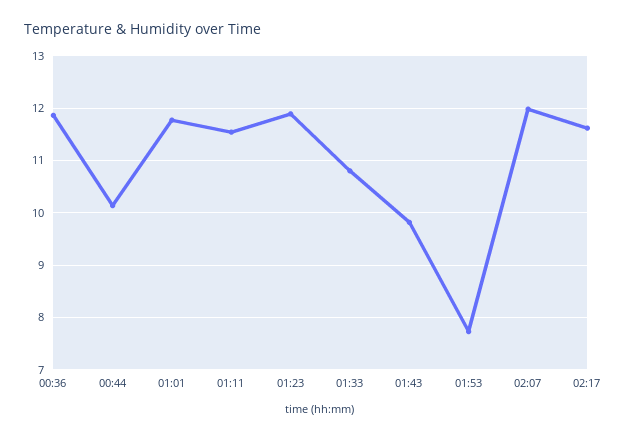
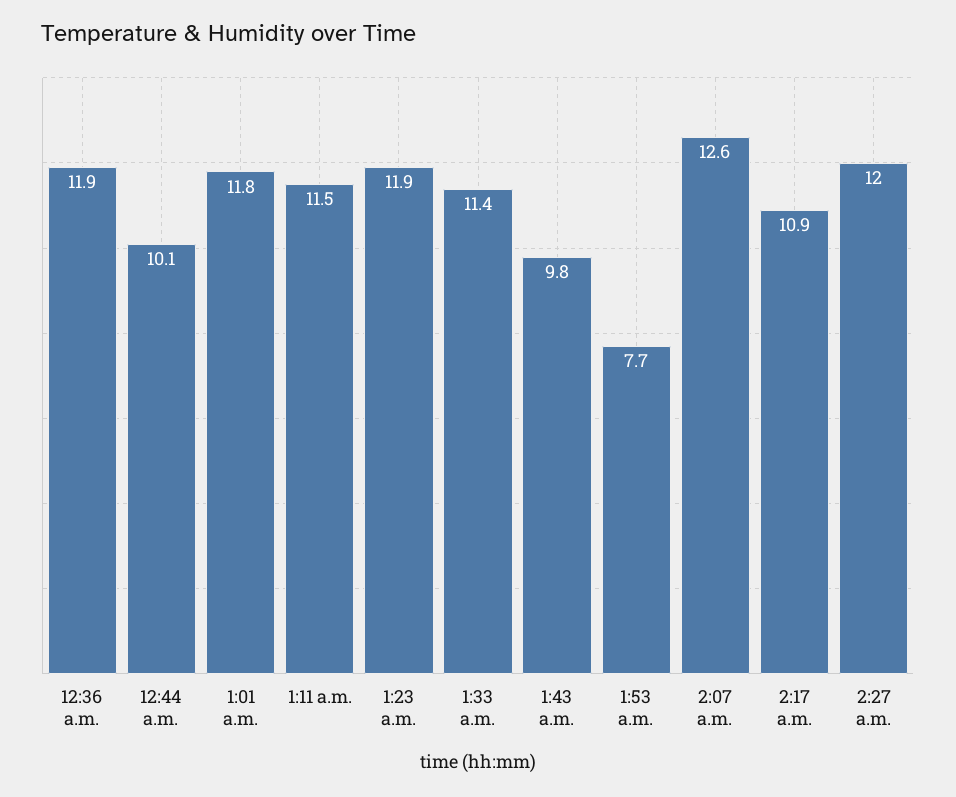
01:33: 10.8 -> 11.4
02:07: 12 -> 12.6
02:17: 11.6 -> 10.9
2:27 a.m.: none -> 12

